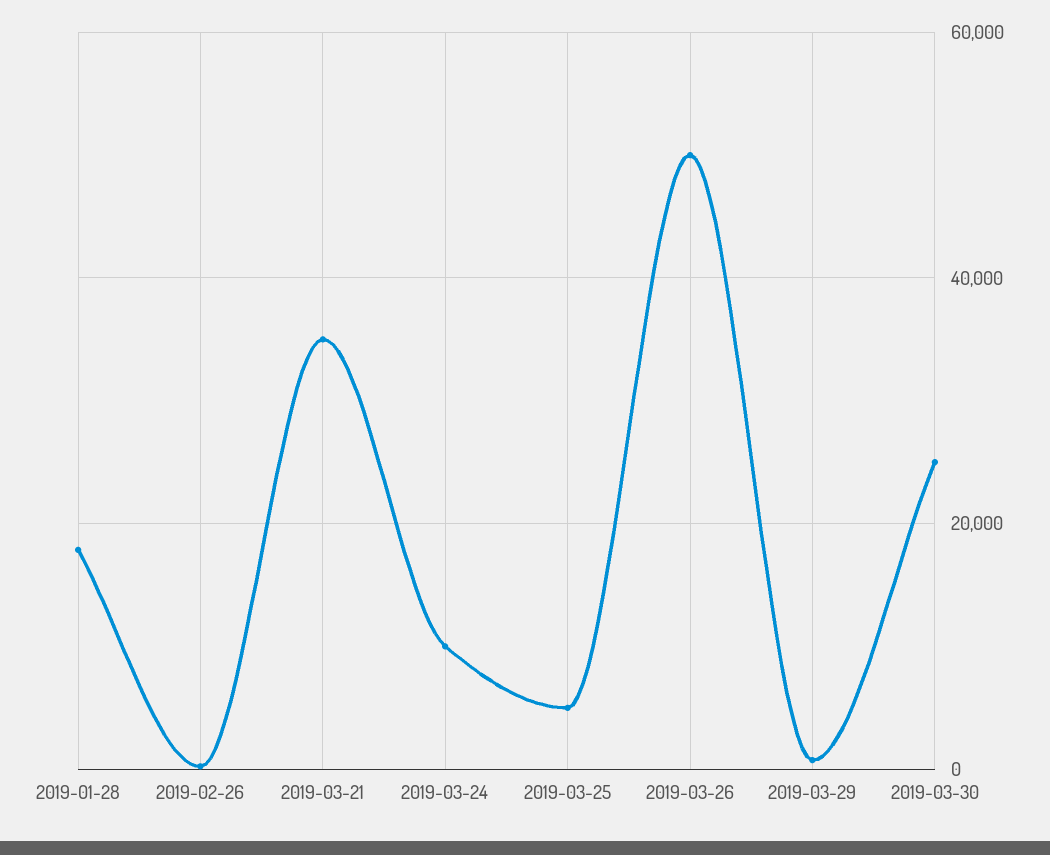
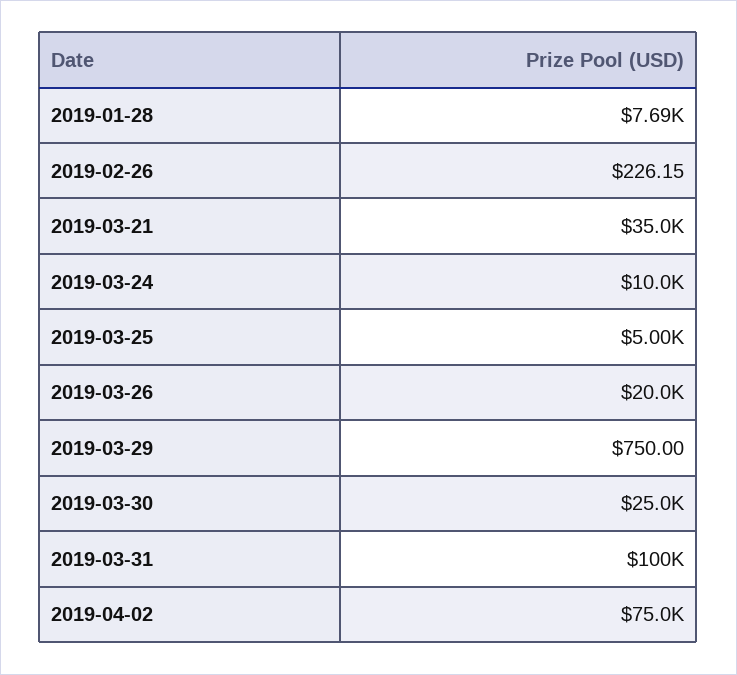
2019-01-28: 18000 -> 7690
2019-03-26: 50000 -> 20000
2019-03-31: none -> 100000
2019-04-02: none -> 75000

